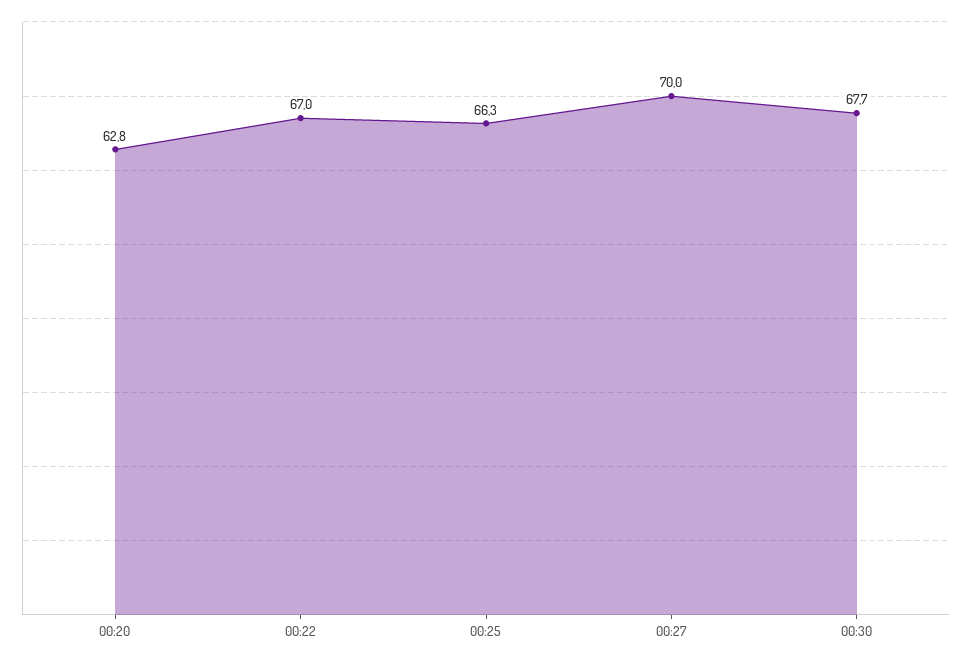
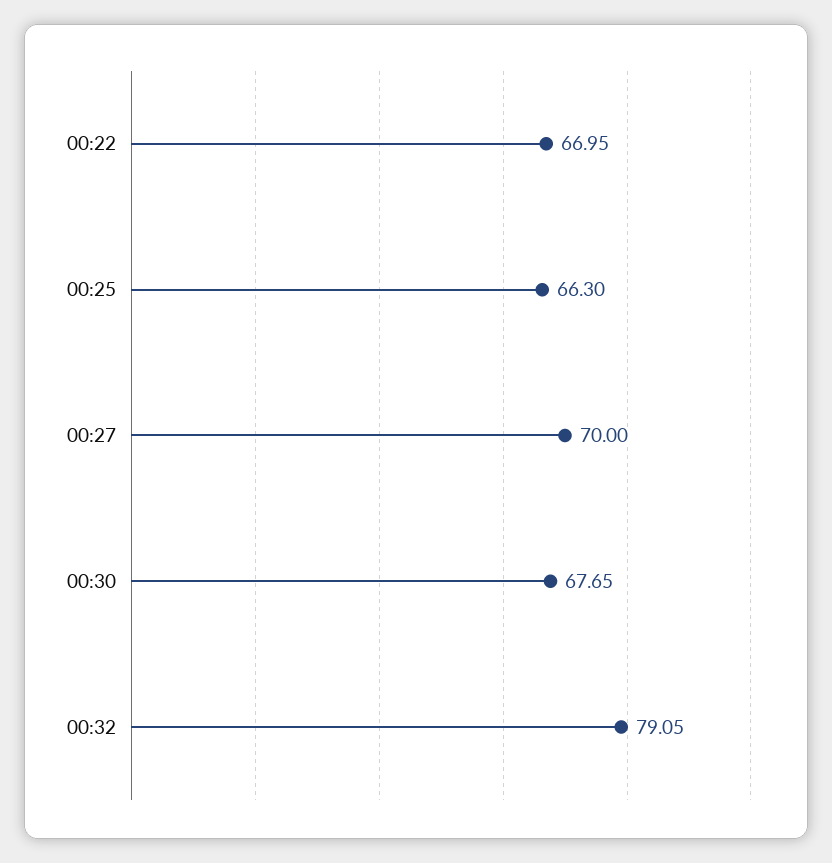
00:20: 62.8 -> none
00:32: none -> 79.05

